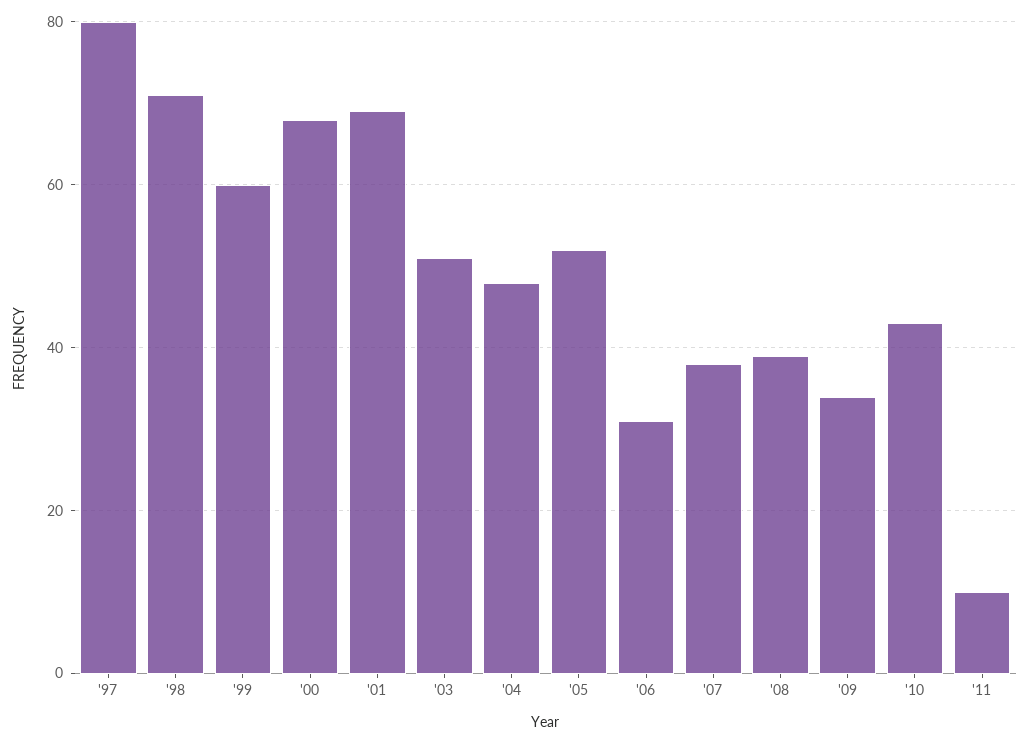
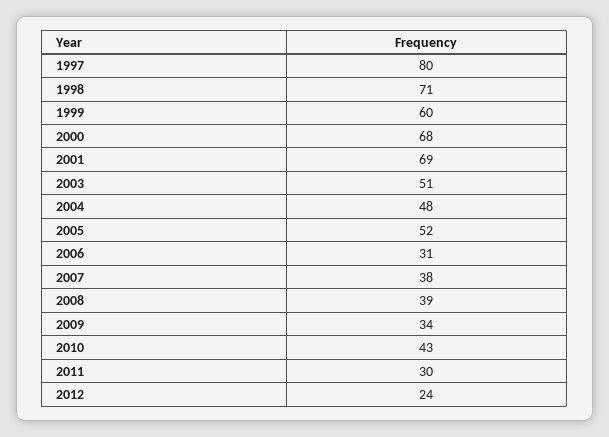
'11: 10 -> 30
2012: none -> 24

